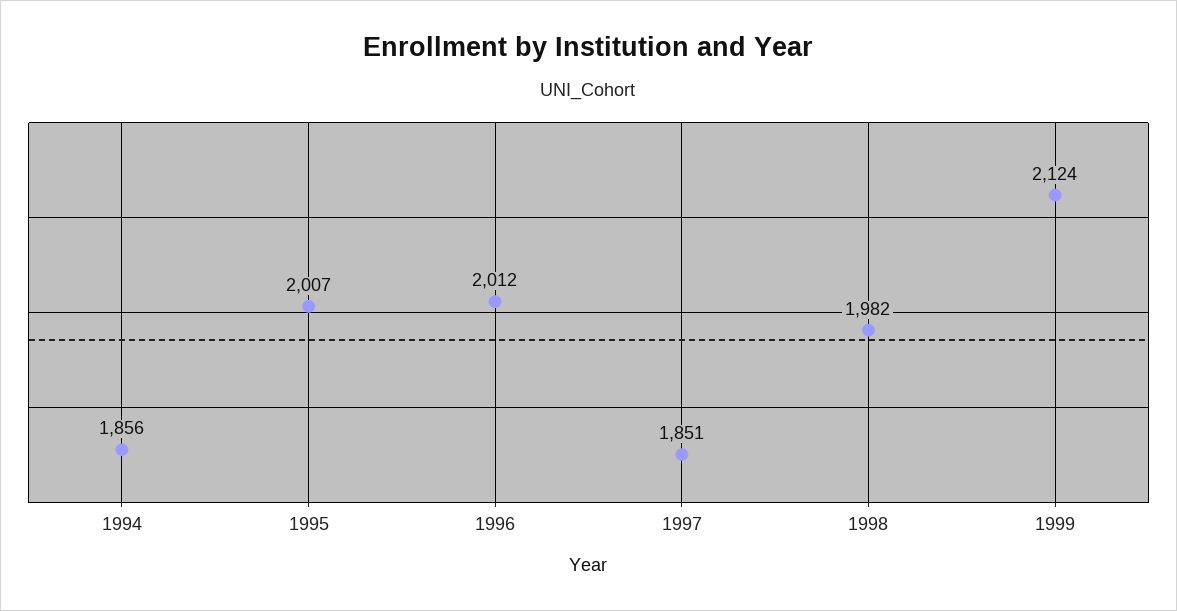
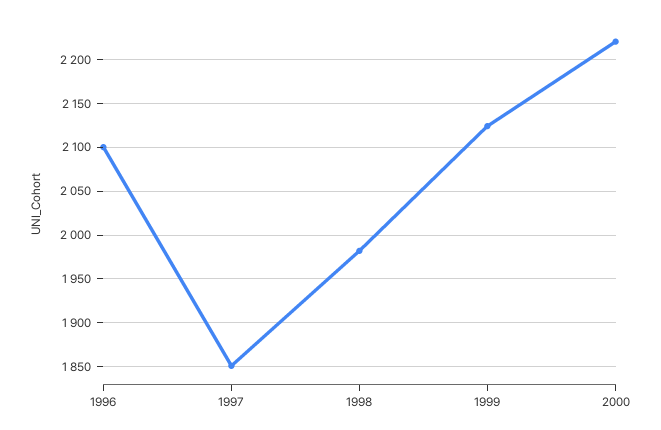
1994: 1856 -> none
1995: 2007 -> none
1996: 2012 -> 2100
2000: none -> 2220

